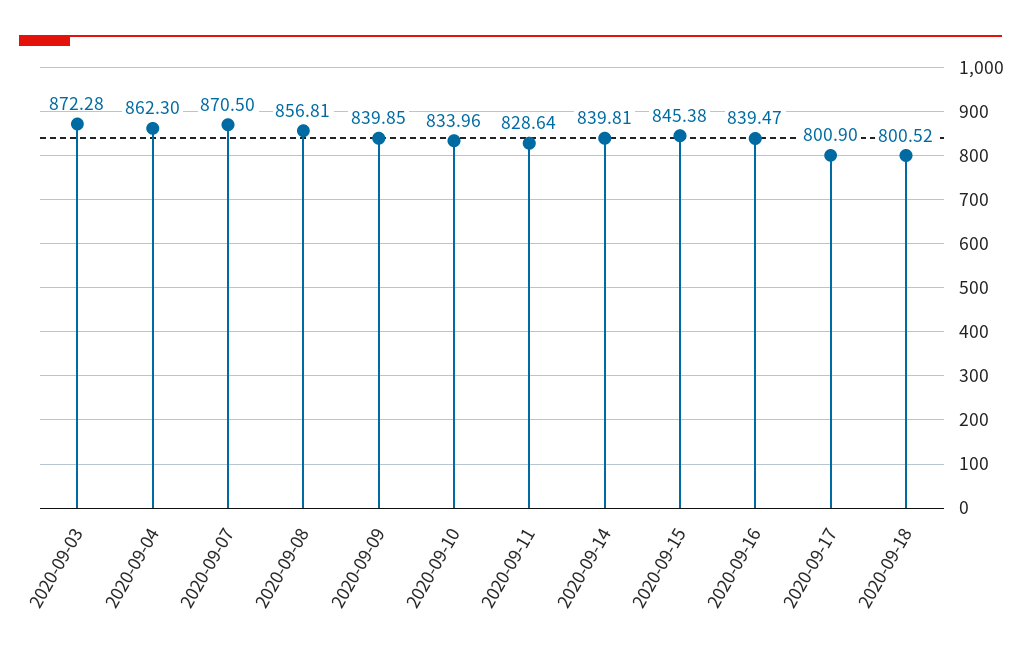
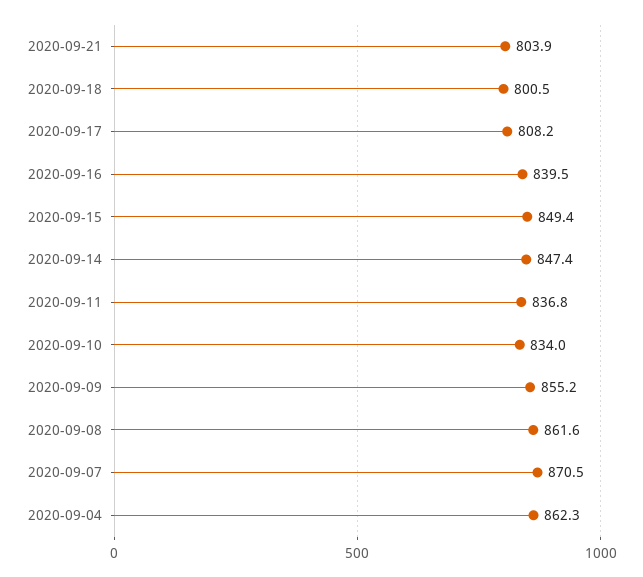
2020-09-03: 872.28 -> none
2020-09-08: 856.81 -> 861.6
2020-09-09: 839.85 -> 855.2
2020-09-11: 828.64 -> 836.8
2020-09-14: 839.81 -> 847.4
2020-09-15: 845.38 -> 849.4
2020-09-17: 800.9 -> 808.2
2020-09-21: none -> 803.9

